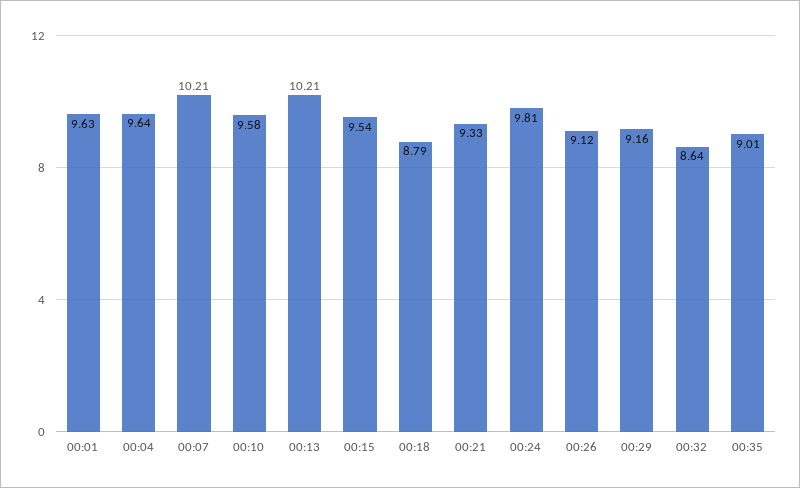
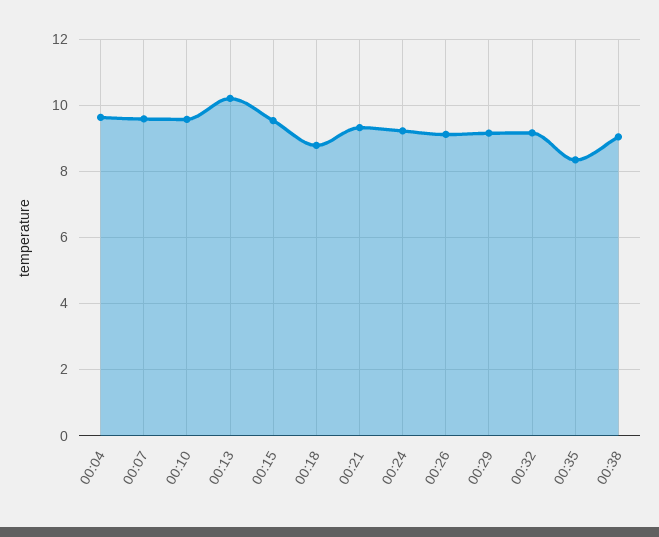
00:01: 9.63 -> none
00:07: 10.21 -> 9.6
00:24: 9.81 -> 9.2
00:32: 8.64 -> 9.2
00:35: 9.01 -> 8.4
00:38: none -> 9

